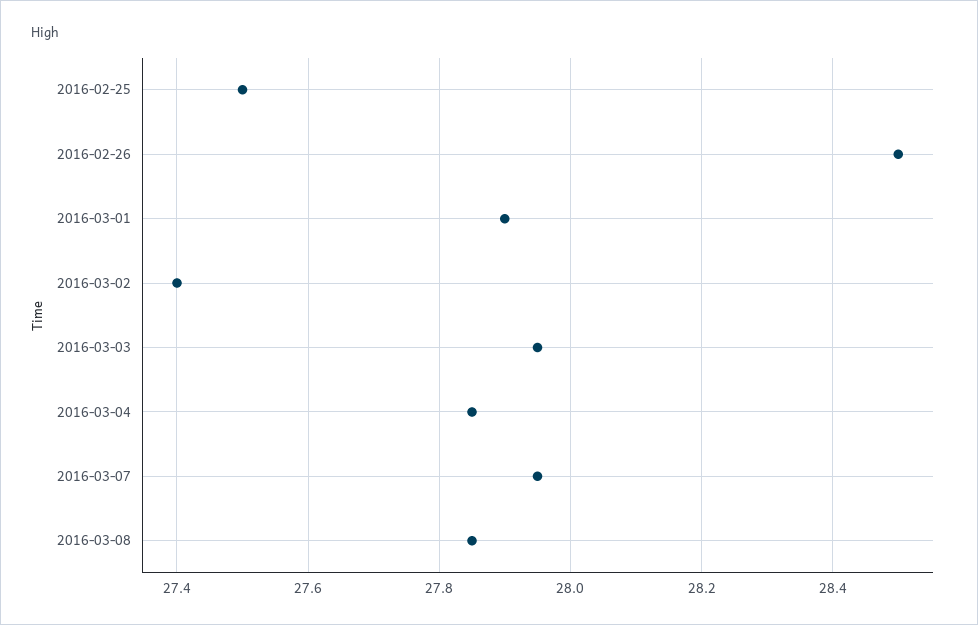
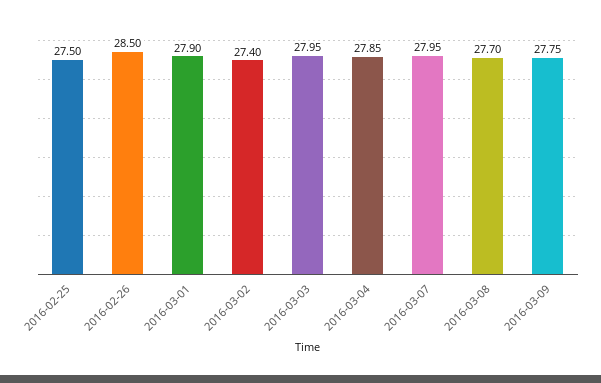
2016-03-08: 27.85 -> 27.7
2016-03-09: none -> 27.75

